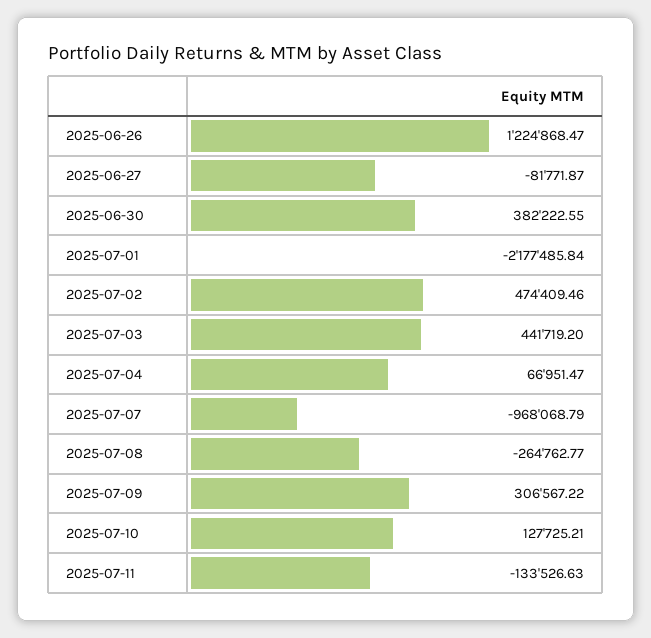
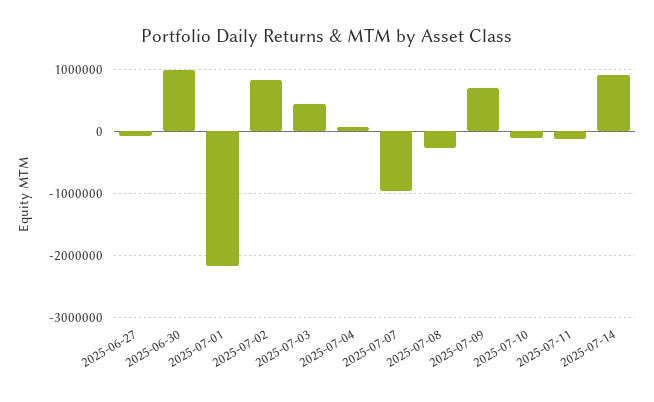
2025-06-26: 1224868.47 -> none
2025-06-30: 382222.55 -> 1000000
2025-07-02: 474409.46 -> 800000
2025-07-09: 306567.22 -> 700000
2025-07-10: 127725.21 -> -100000
2025-07-14: none -> 900000

